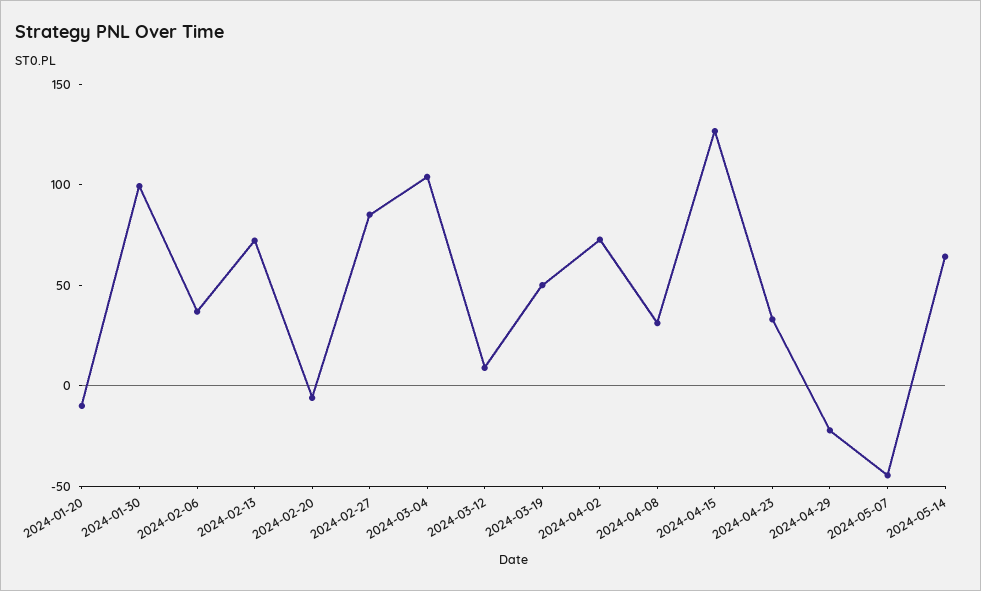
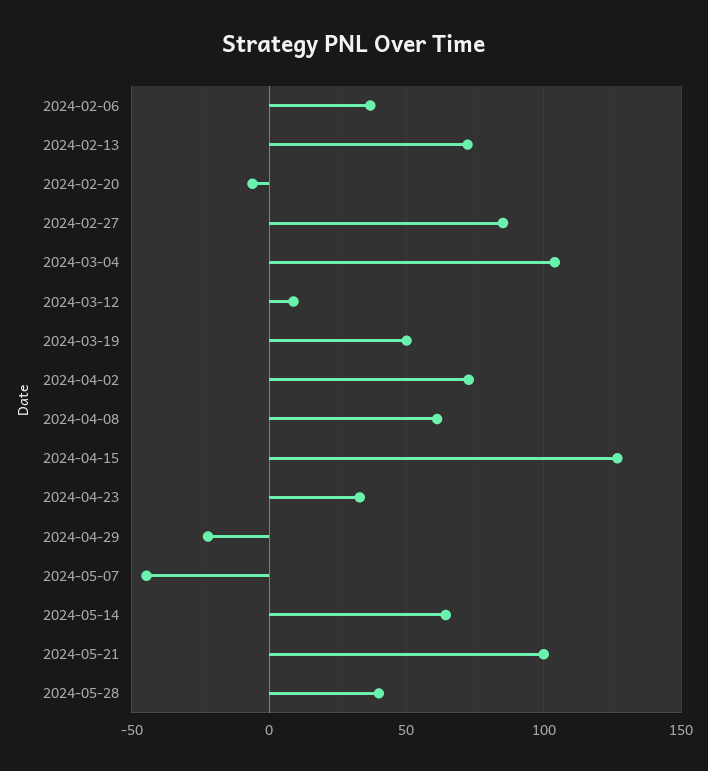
2024-01-20: -10 -> none
2024-01-30: 100 -> none
2024-04-08: 30 -> 60
2024-05-21: none -> 100
2024-05-28: none -> 40

